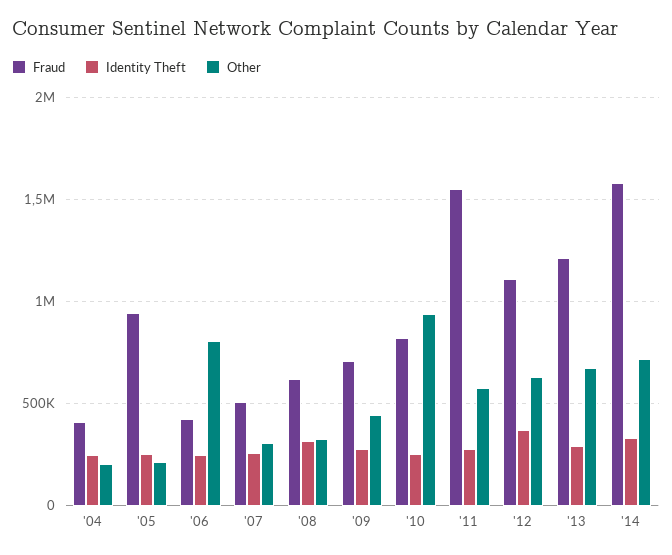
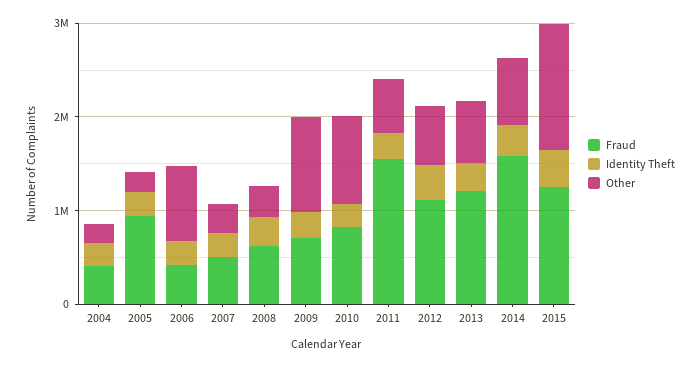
Other, '09: 450000 -> 1000000
Fraud, 2015: none -> 1200000
Identity Theft, 2015: none -> 400000
Other, 2015: none -> 1400000

